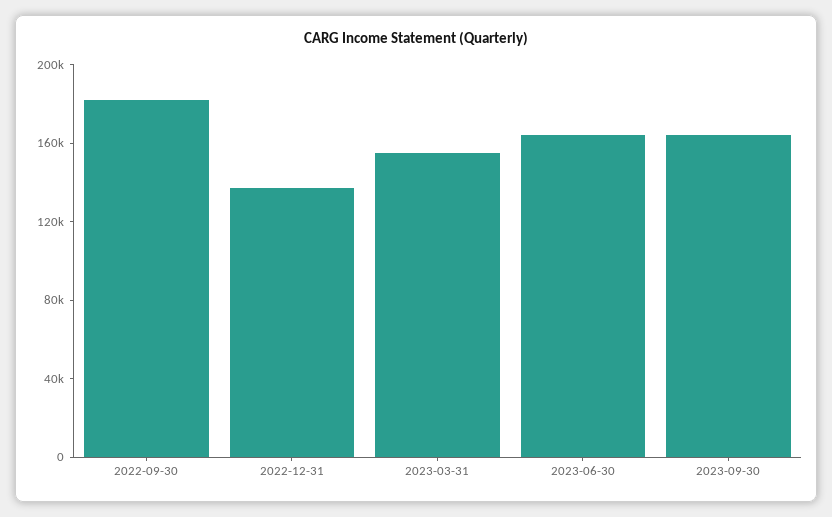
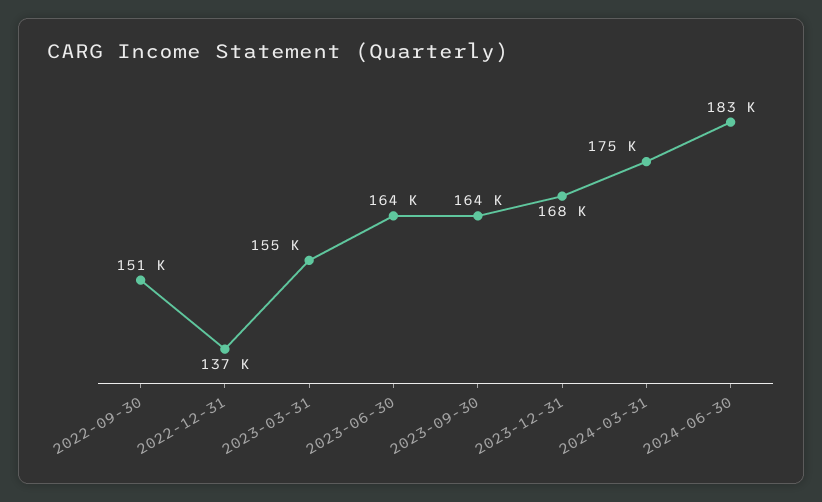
2022-09-30: 180000 -> 151000
2023-12-31: none -> 168000
2024-03-31: none -> 175000
2024-06-30: none -> 183000

